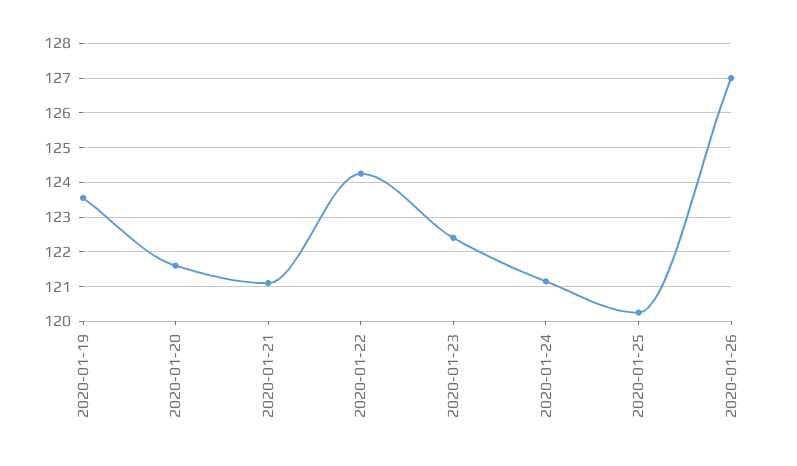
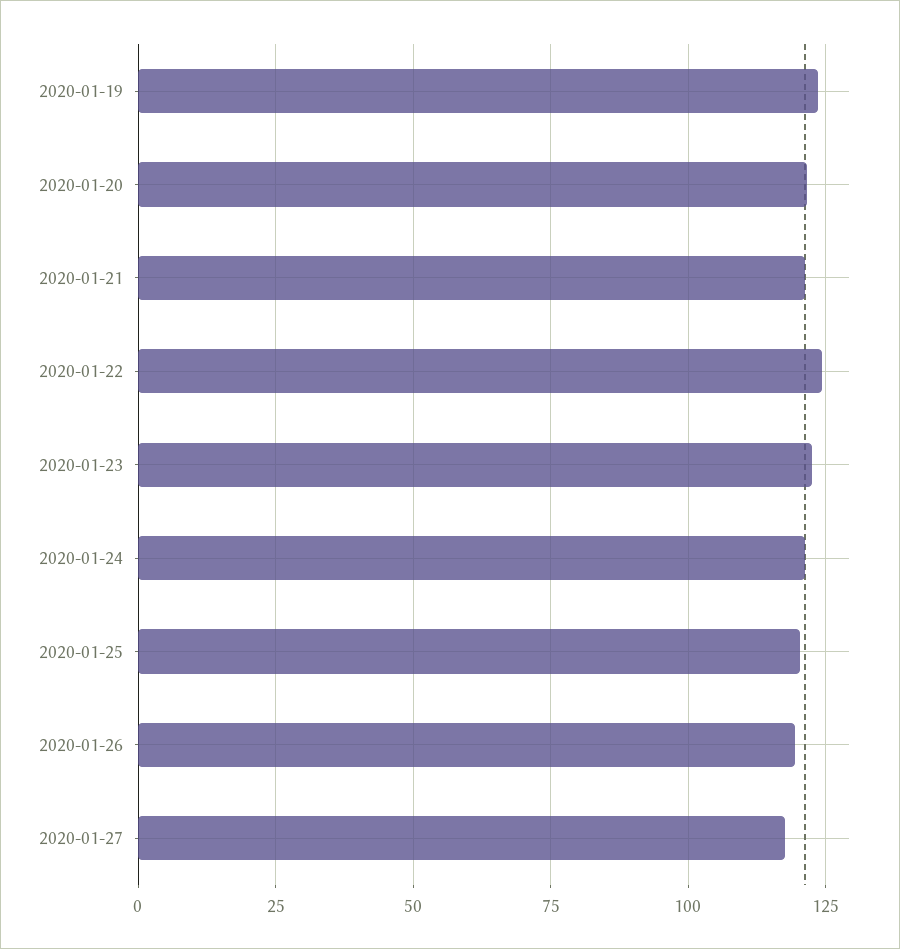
2020-01-26: 127 -> 120
2020-01-27: none -> 117.5

